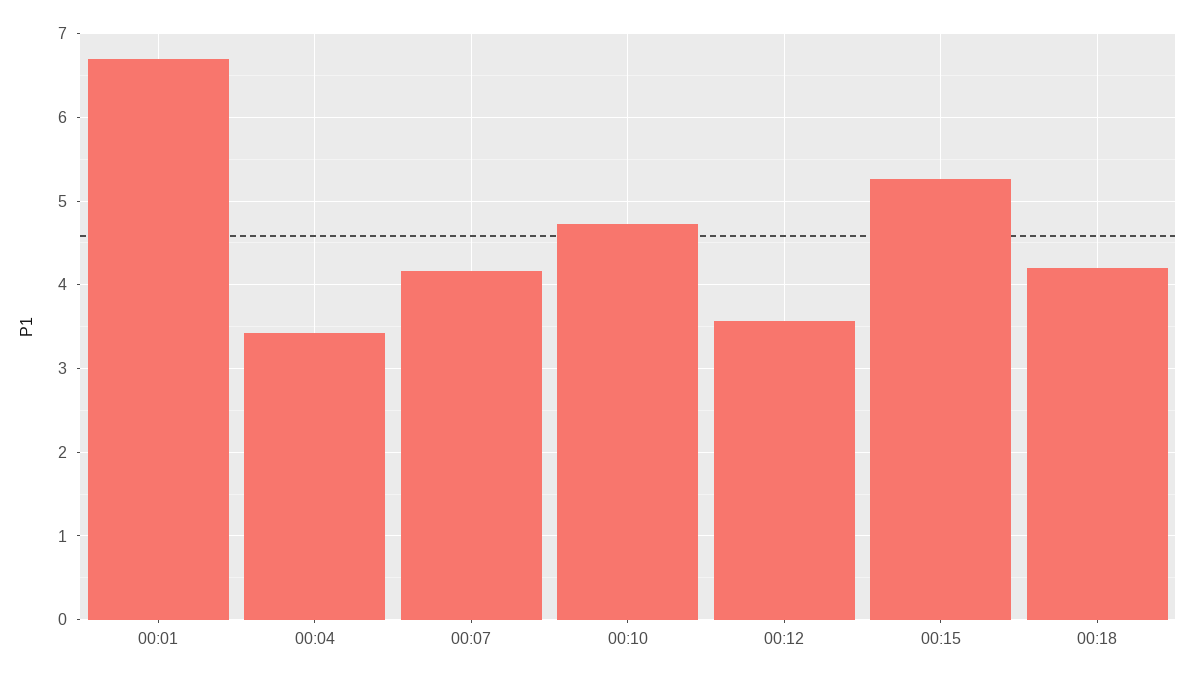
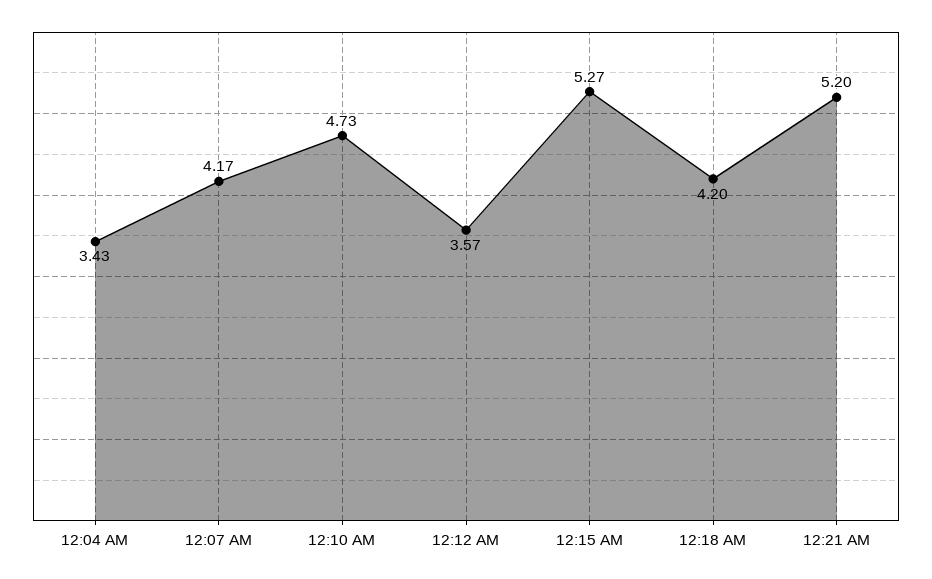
00:01: 6.7 -> none
12:21 AM: none -> 5.2

